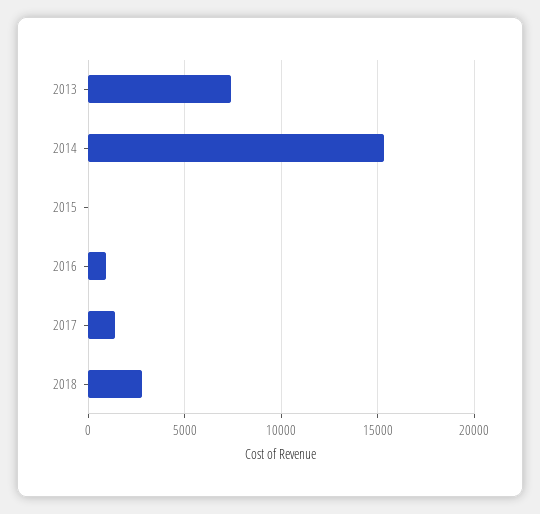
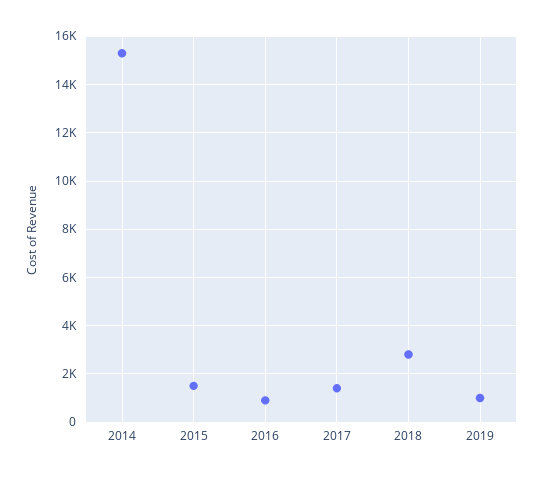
2013: 7500 -> none
2015: 0 -> 1500
2019: none -> 1000

